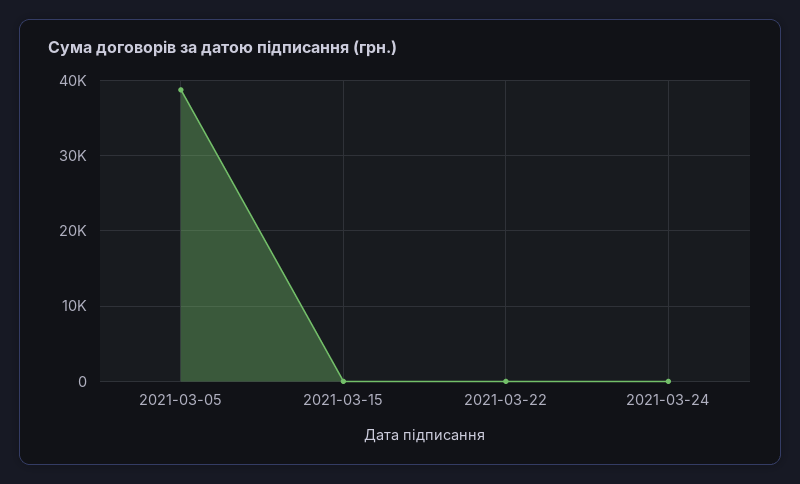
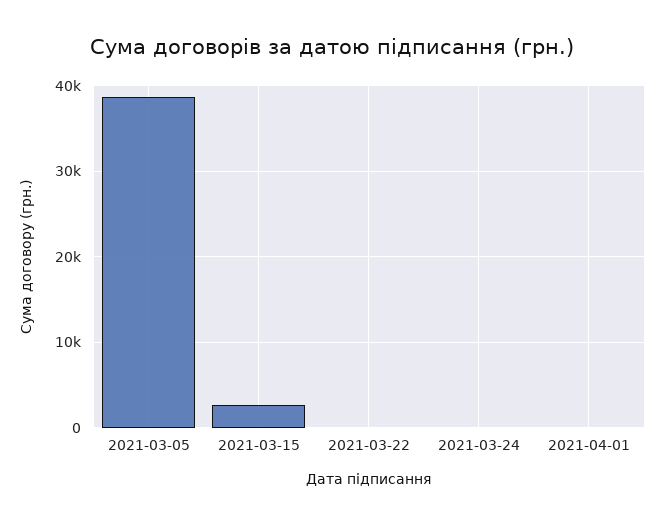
2021-03-15: 0 -> 3000
2021-04-01: none -> 0

